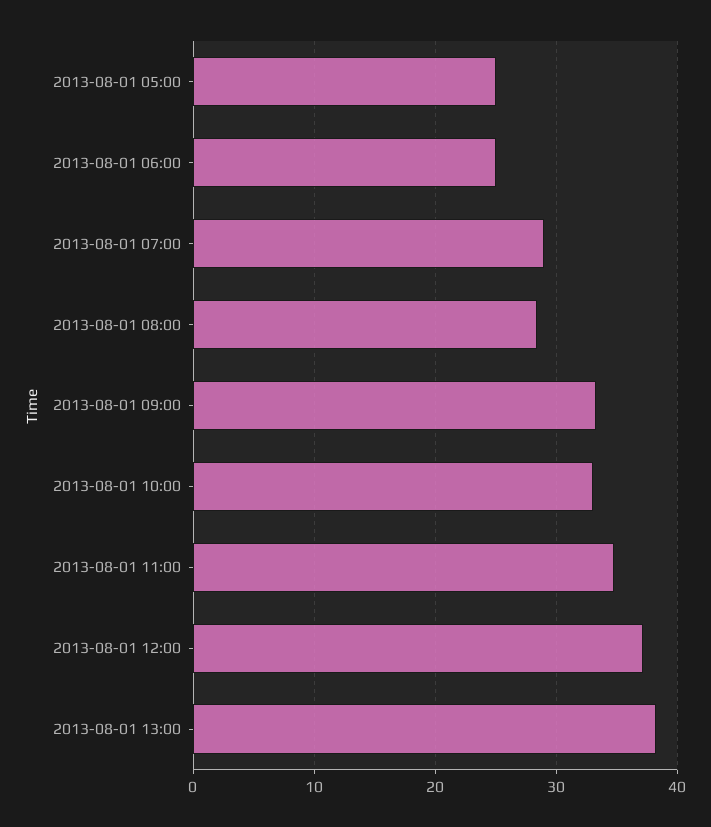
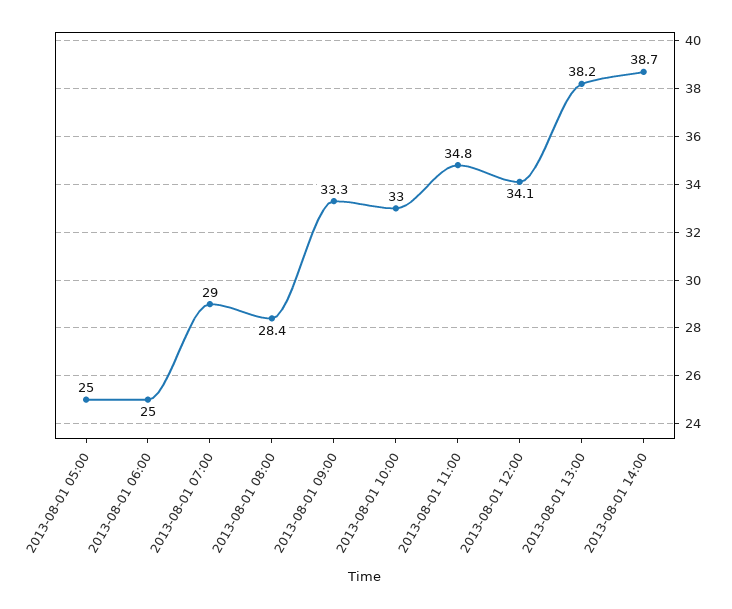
2013-08-01 12:00: 37 -> 34.1
2013-08-01 14:00: none -> 38.7

